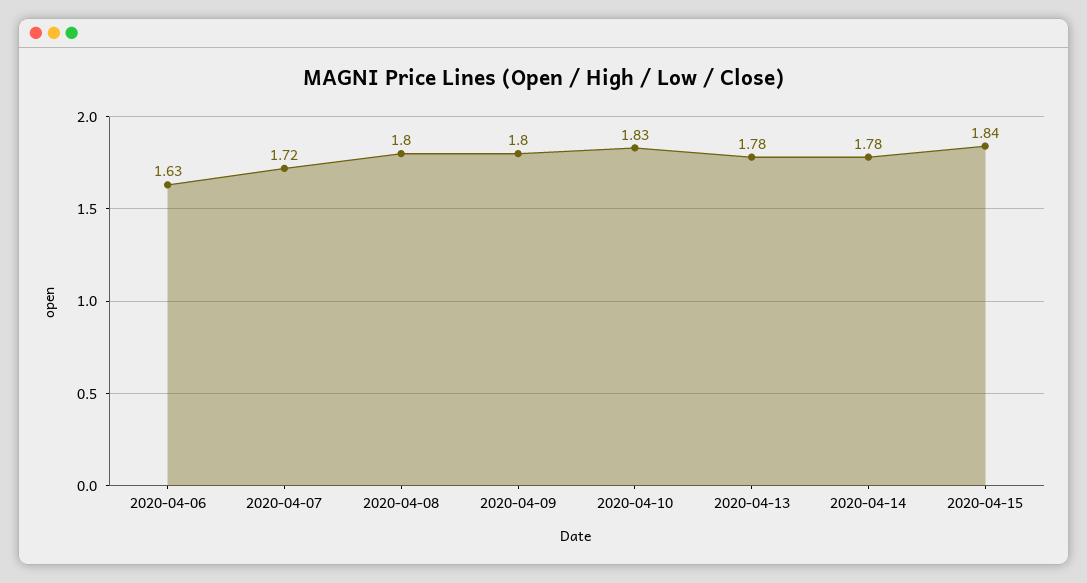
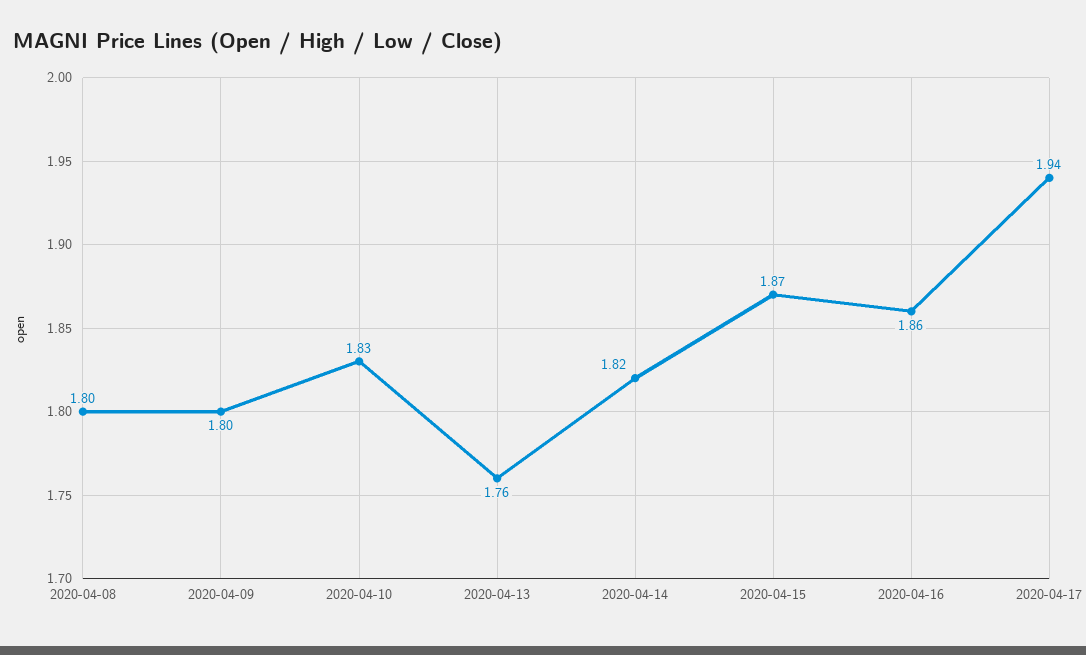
2020-04-06: 1.63 -> none
2020-04-07: 1.72 -> none
2020-04-13: 1.78 -> 1.76
2020-04-14: 1.78 -> 1.82
2020-04-15: 1.84 -> 1.87
2020-04-16: none -> 1.86
2020-04-17: none -> 1.94

